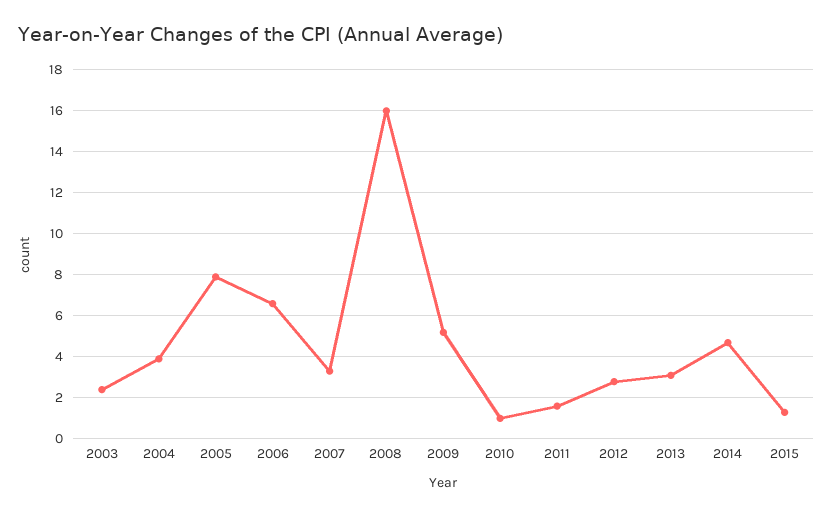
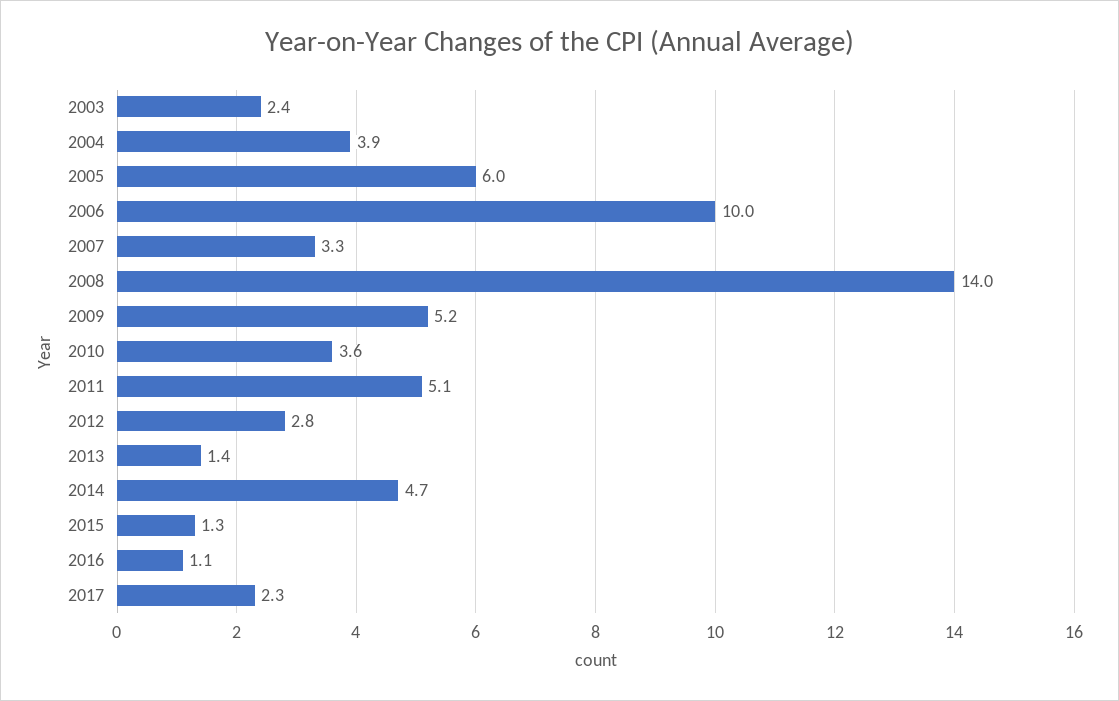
2005: 8 -> 6
2006: 6.5 -> 10
2008: 16 -> 14
2010: 1 -> 3.6
2011: 1.5 -> 5.1
2013: 3 -> 1.4
2016: none -> 1.1
2017: none -> 2.3

